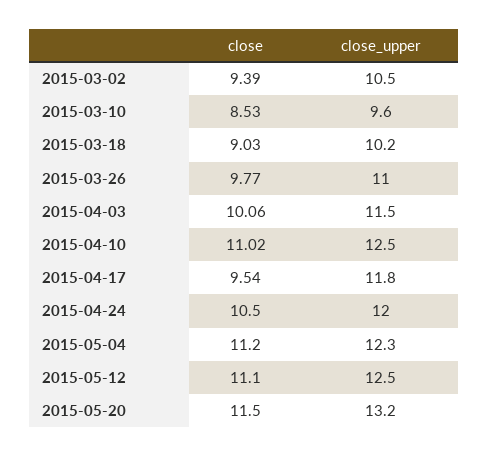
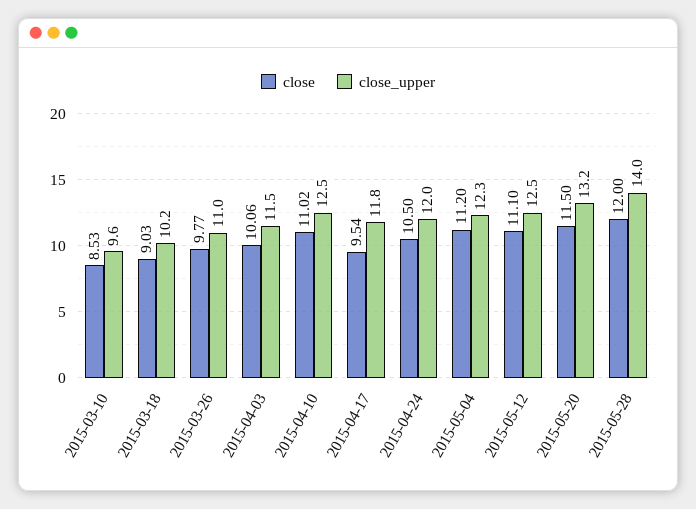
close, 2015-03-02: 9.39 -> none
close_upper, 2015-03-02: 10.5 -> none
close, 2015-05-28: none -> 12
close_upper, 2015-05-28: none -> 14

